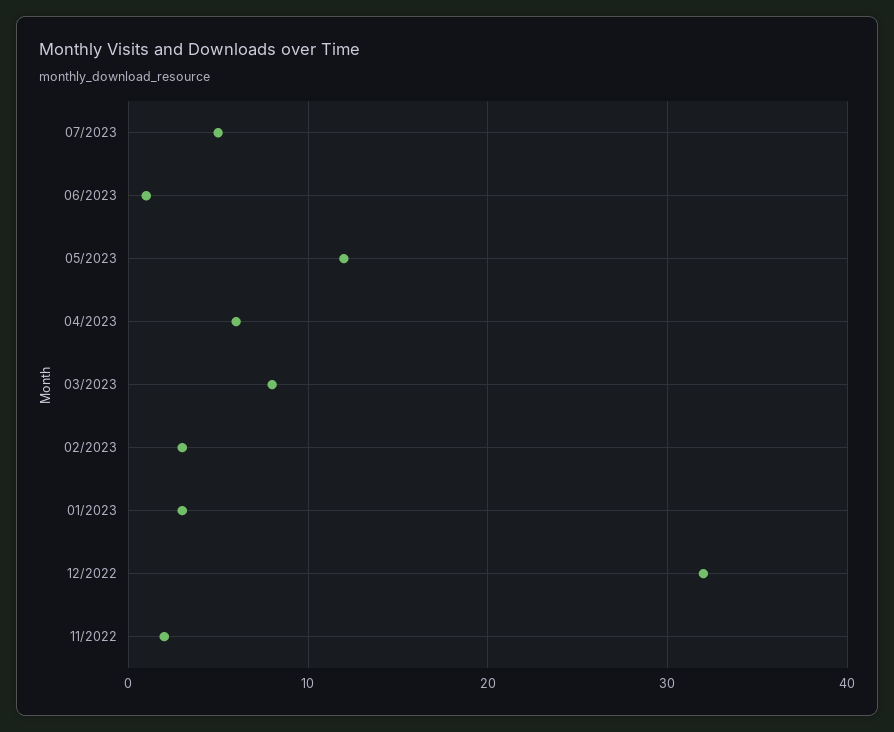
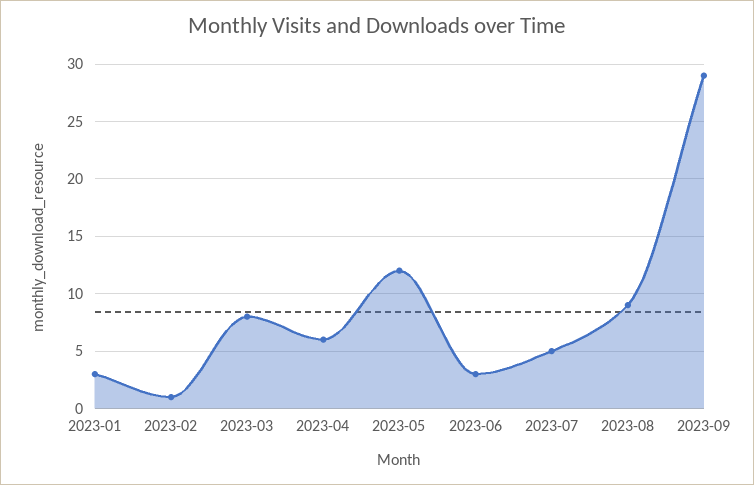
06/2023: 1 -> 3
02/2023: 3 -> 1
12/2022: 32 -> none
11/2022: 2 -> none
2023-08: none -> 9
2023-09: none -> 29

